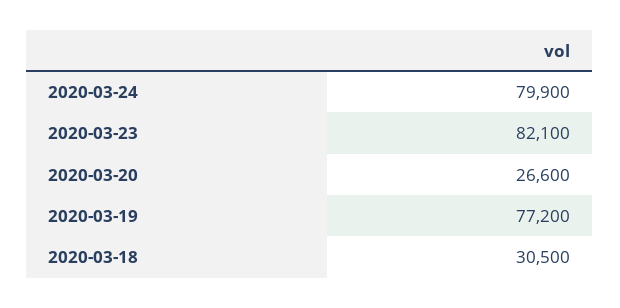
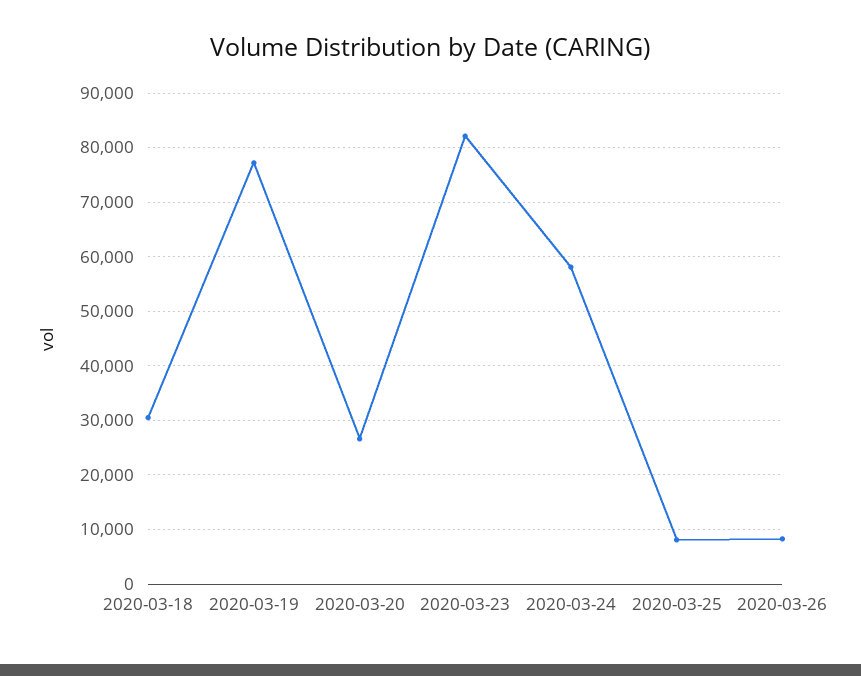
2020-03-24: 79900 -> 58000
2020-03-25: none -> 8000
2020-03-26: none -> 8000

